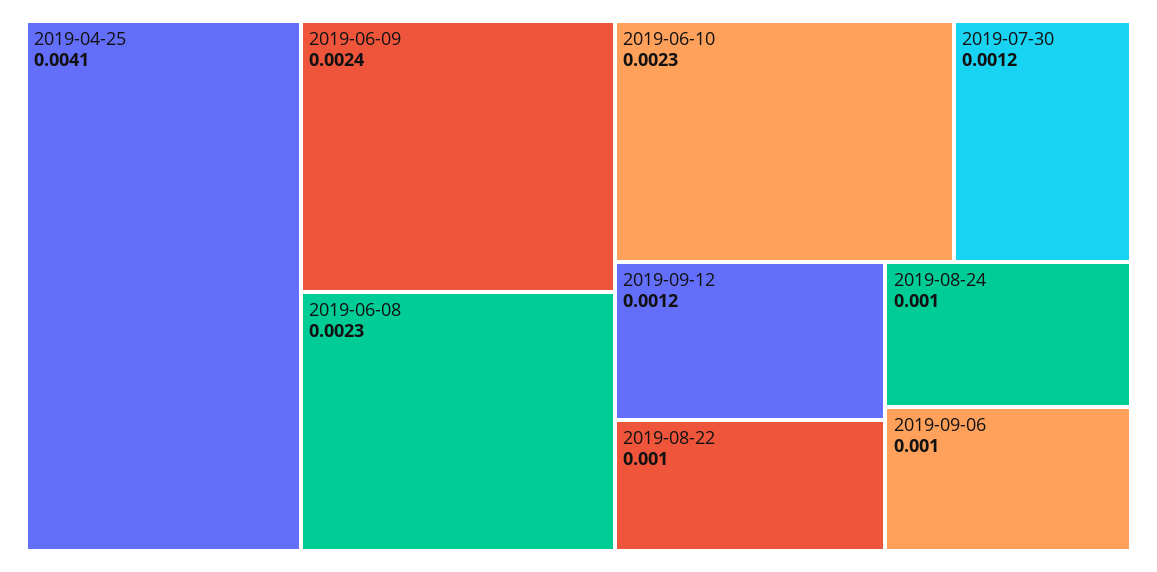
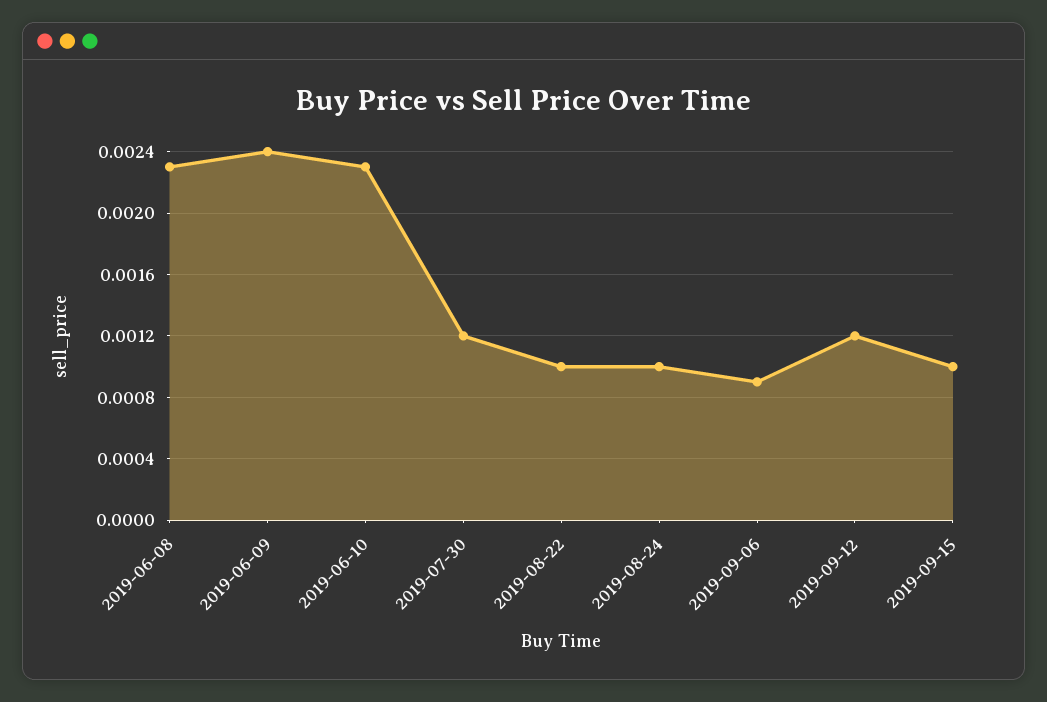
2019-04-25: 0.0041 -> none
2019-09-06: 0.001 -> 0.0009
2019-09-15: none -> 0.001

